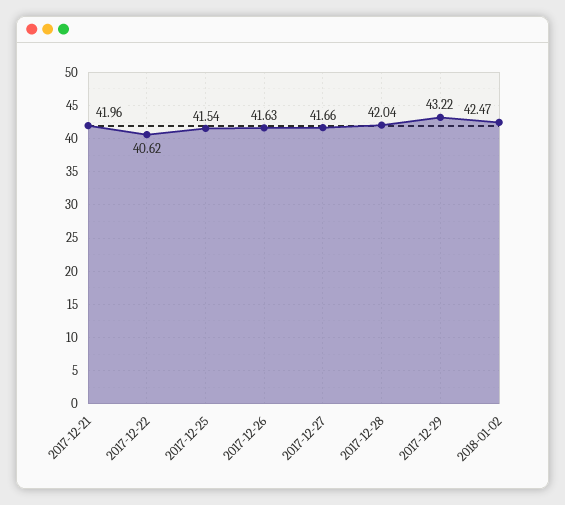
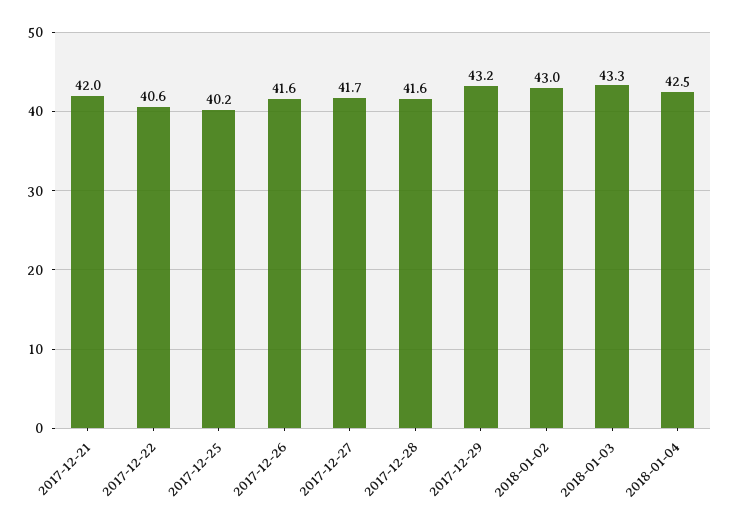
2017-12-25: 41.54 -> 40.2
2017-12-28: 42.04 -> 41.6
2018-01-02: 42.47 -> 43
2018-01-03: none -> 43.3
2018-01-04: none -> 42.5

